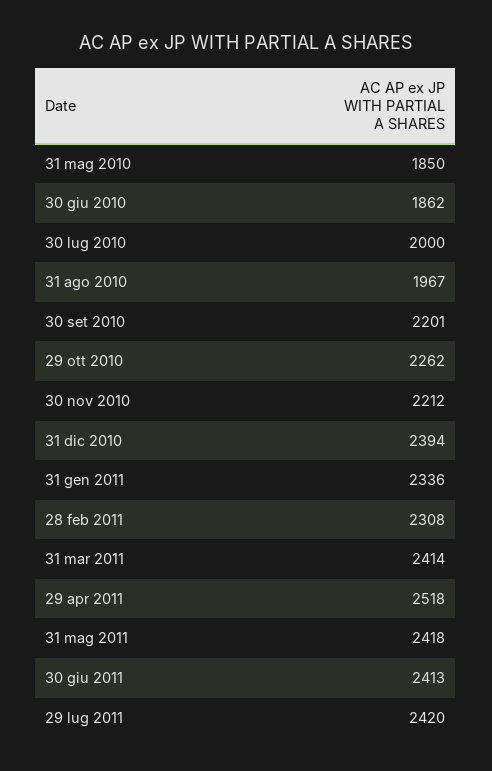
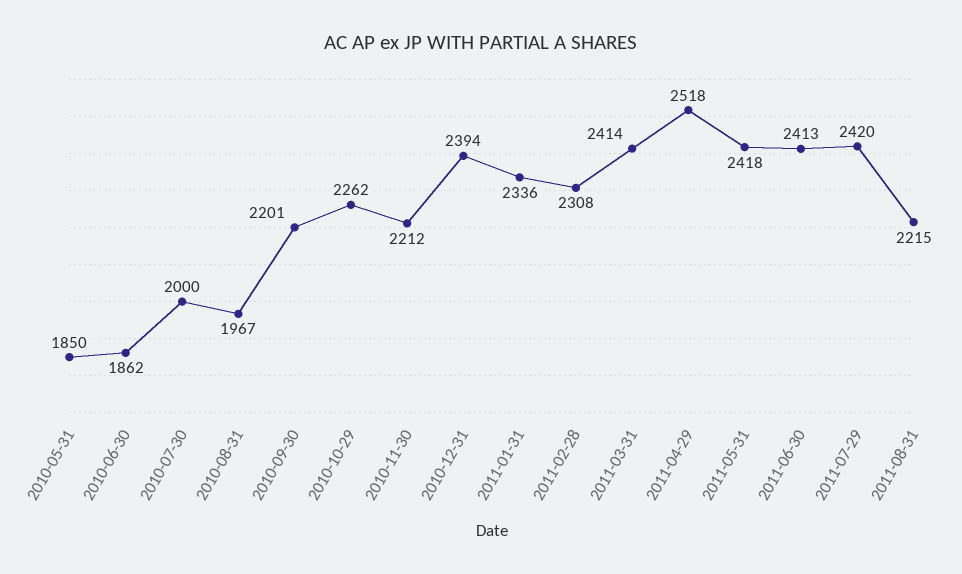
2011-08-31: none -> 2215

